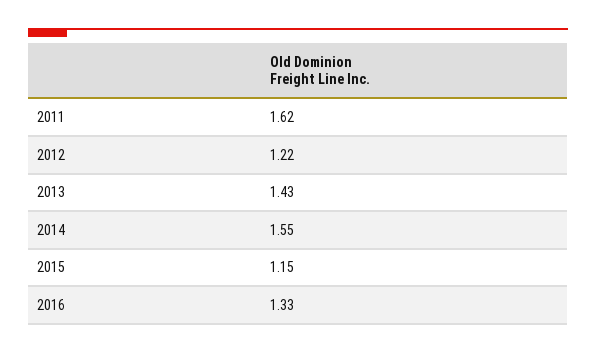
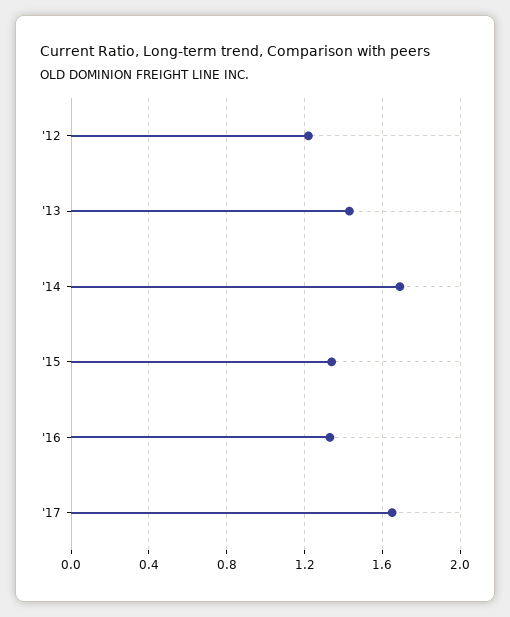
2011: 1.62 -> none
2014: 1.55 -> 1.7
2015: 1.15 -> 1.35
'17: none -> 1.65

